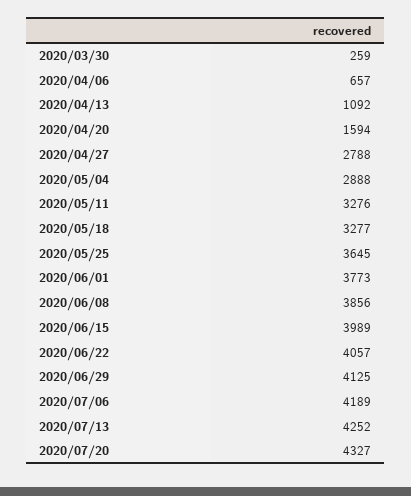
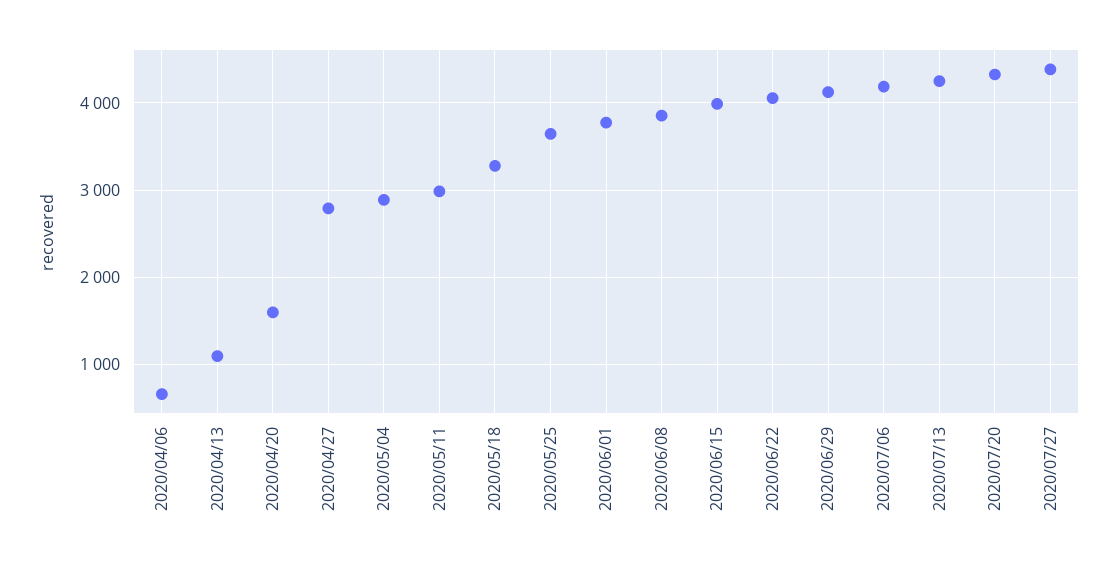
2020/03/30: 259 -> none
2020/05/11: 3276 -> 3000
2020/07/27: none -> 4400

